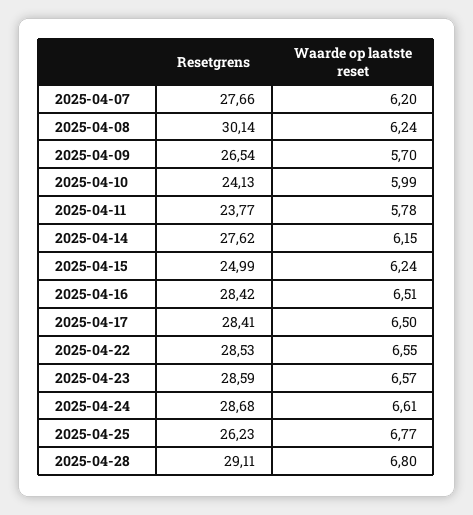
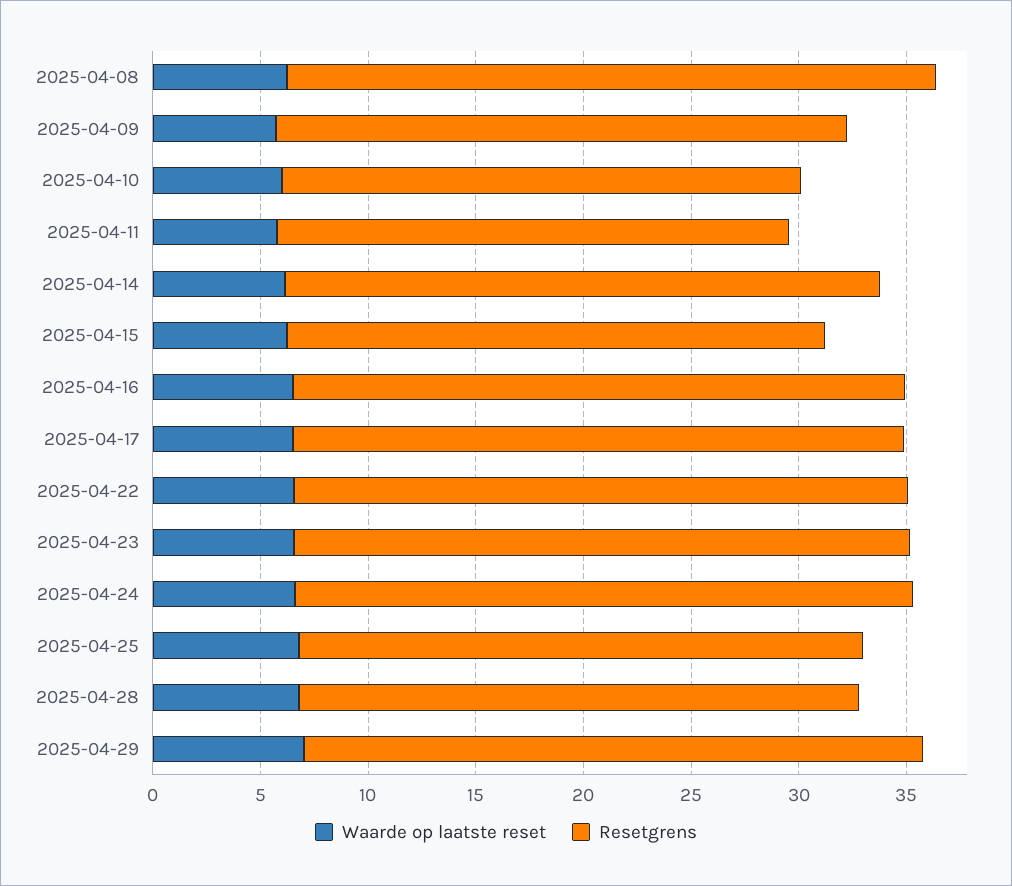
Resetgrens, 2025-04-07: 27.66 -> none
Waarde op laatste reset, 2025-04-07: 6.2 -> none
Resetgrens, 2025-04-28: 29.11 -> 26
Waarde op laatste reset, 2025-04-29: none -> 7
Resetgrens, 2025-04-29: none -> 29

